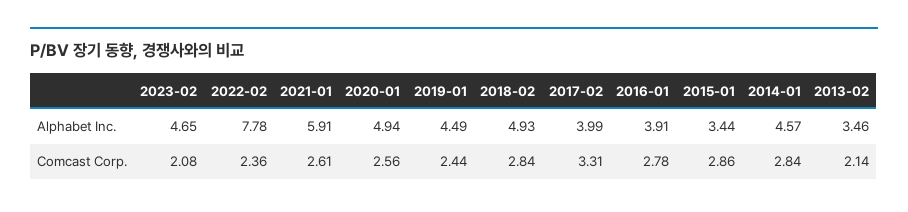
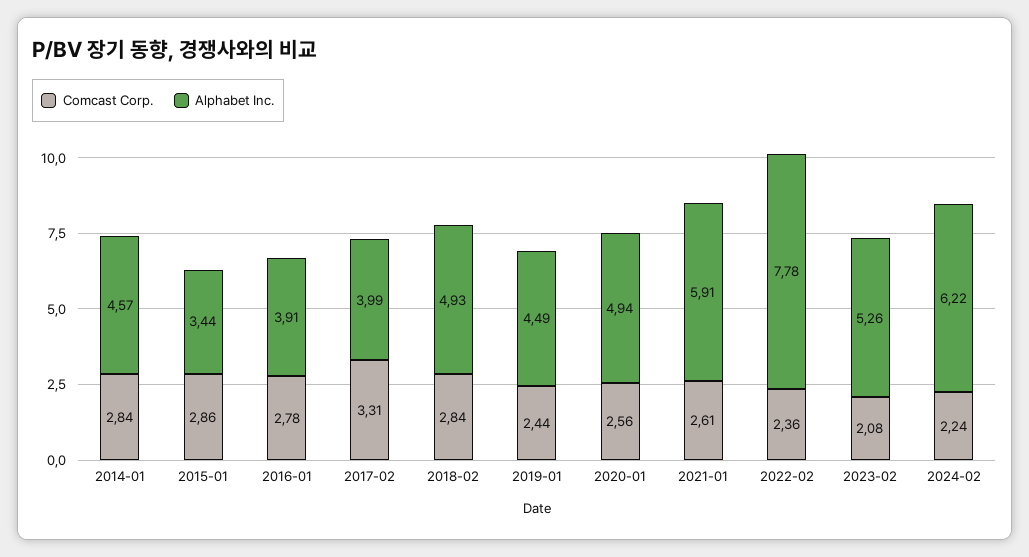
Alphabet Inc., 2023-02: 4.65 -> 5.26
Alphabet Inc., 2013-02: 3.46 -> none
Comcast Corp., 2013-02: 2.14 -> none
Comcast Corp., 2024-02: none -> 2.24
Alphabet Inc., 2024-02: none -> 6.22

